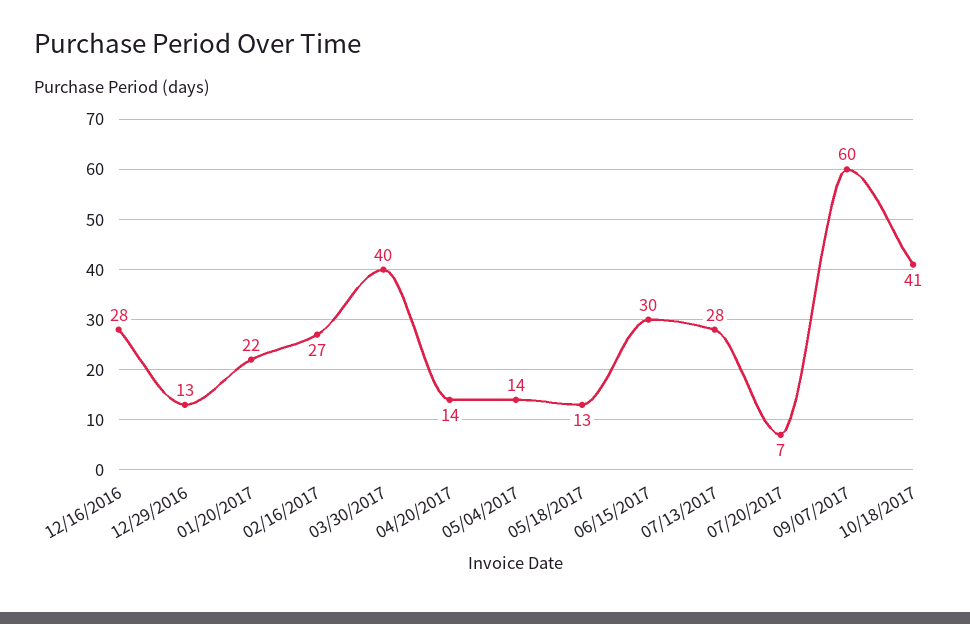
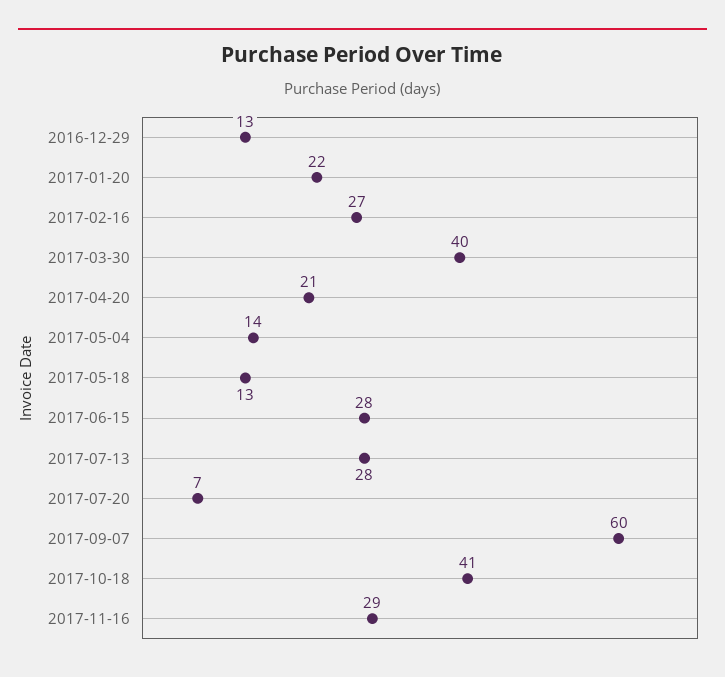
12/16/2016: 28 -> none
04/20/2017: 14 -> 21
06/15/2017: 30 -> 28
2017-11-16: none -> 29

